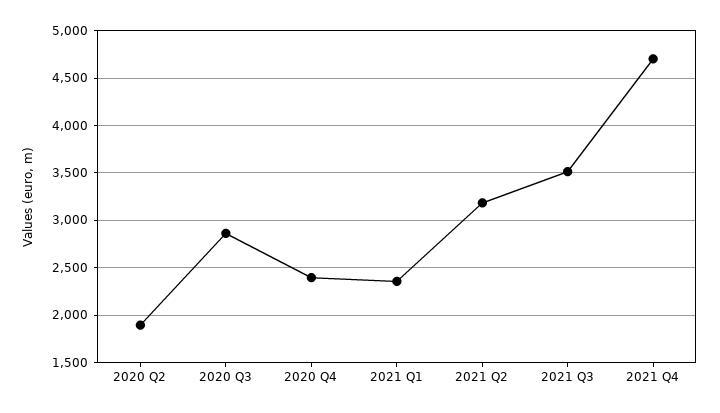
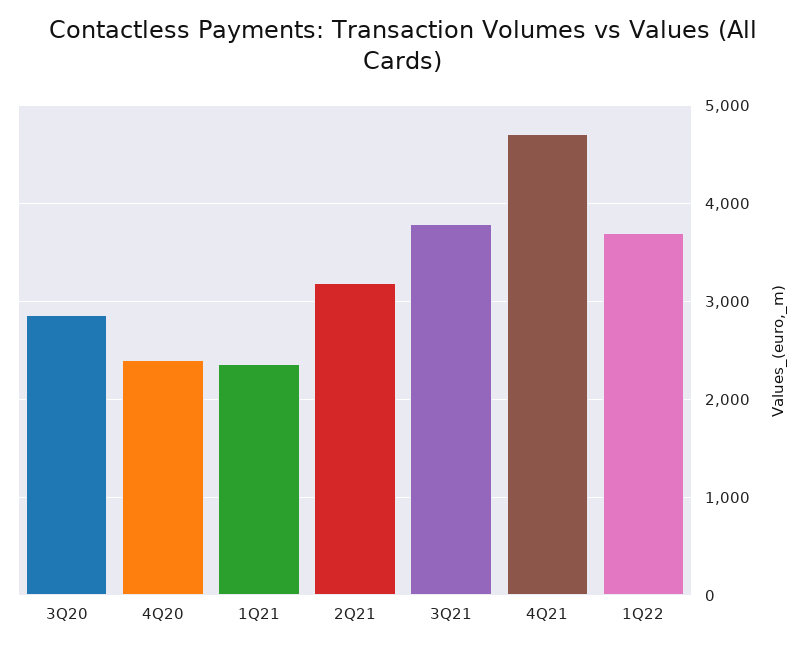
2020 Q2: 1900 -> none
2021 Q3: 3500 -> 3800
1Q22: none -> 3700

